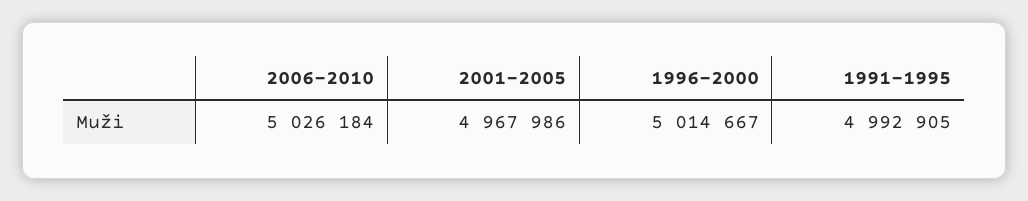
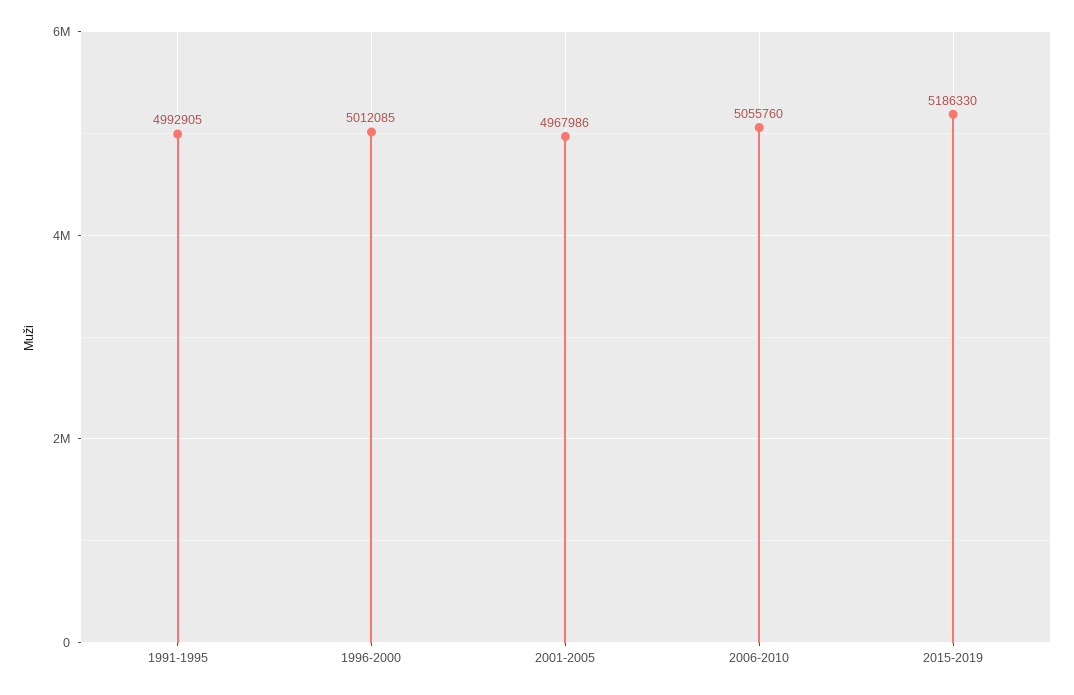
2006-2010: 5026184 -> 5055760
1996-2000: 5014667 -> 5012085
2015-2019: none -> 5186330

